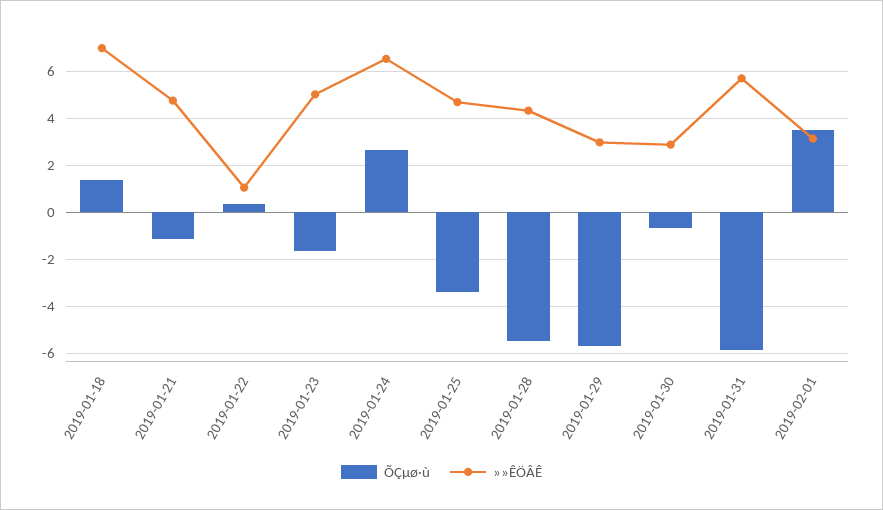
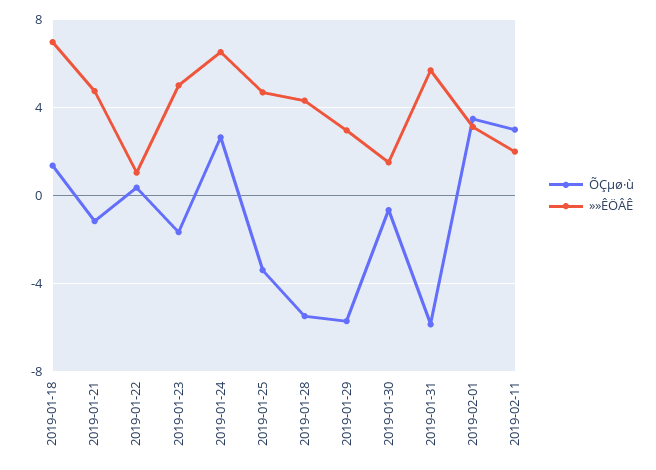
»»ÊÖÂÊ, 2019-01-30: 3 -> 1.5
ÕÇµø·ù, 2019-02-11: none -> 3
»»ÊÖÂÊ, 2019-02-11: none -> 2

